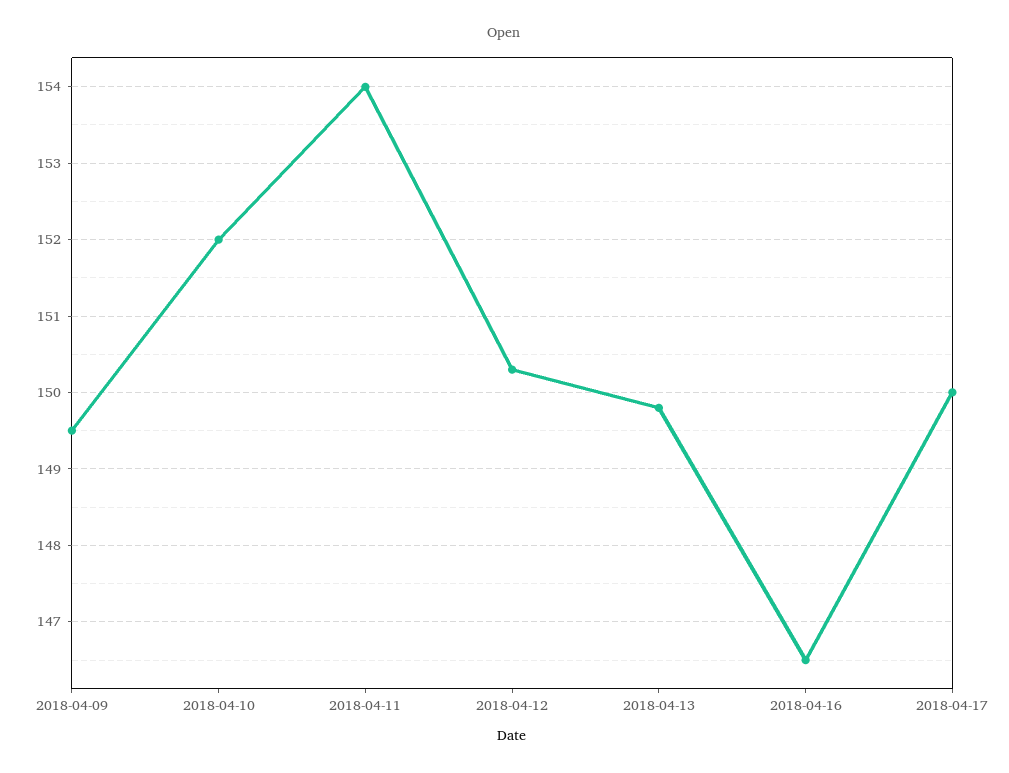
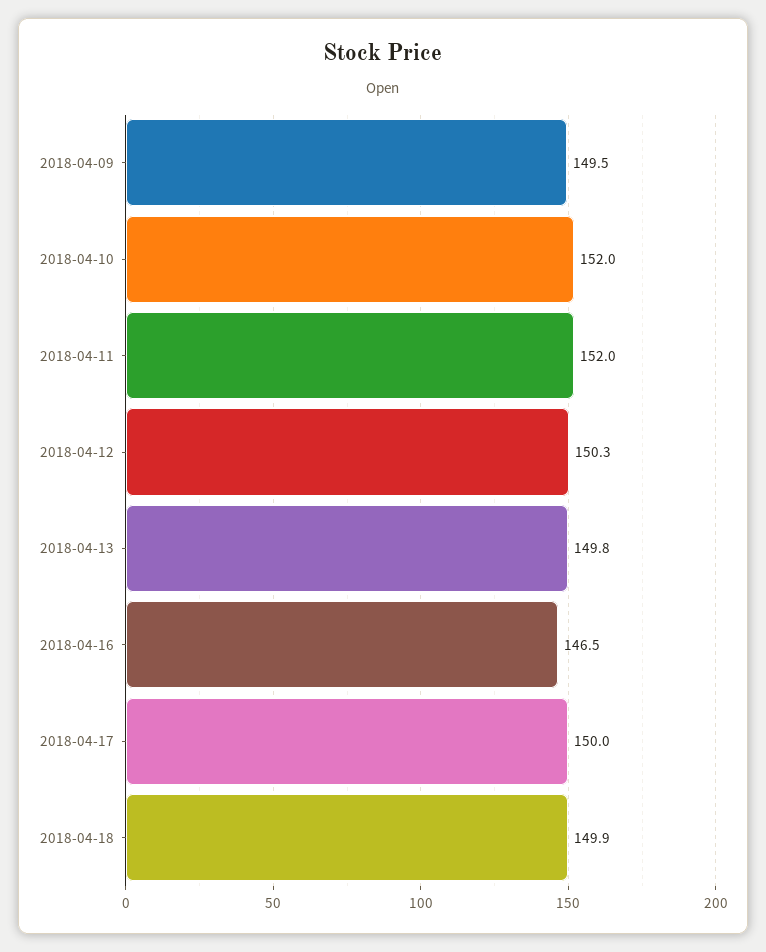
2018-04-11: 154 -> 152
2018-04-18: none -> 149.9

